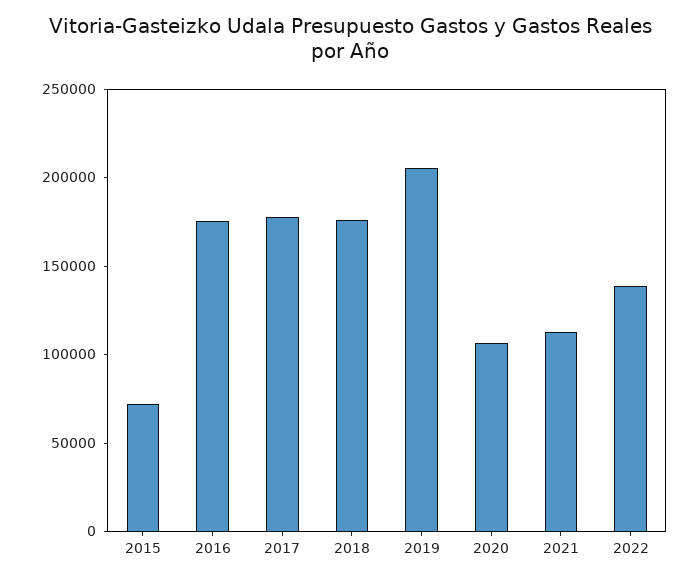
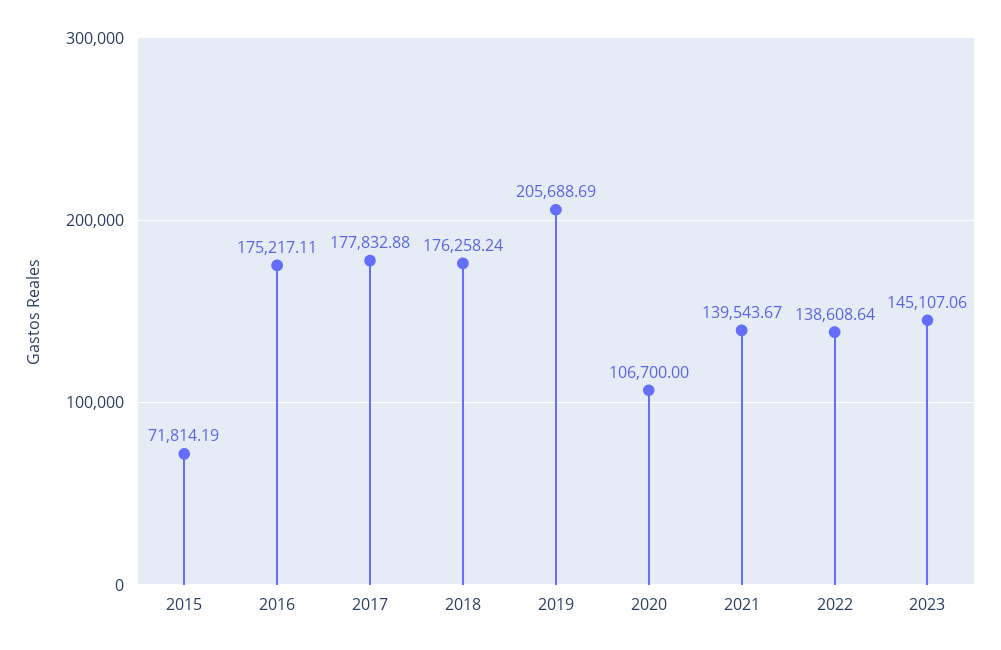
2021: 110000 -> 139543.67
2023: none -> 145107.06

